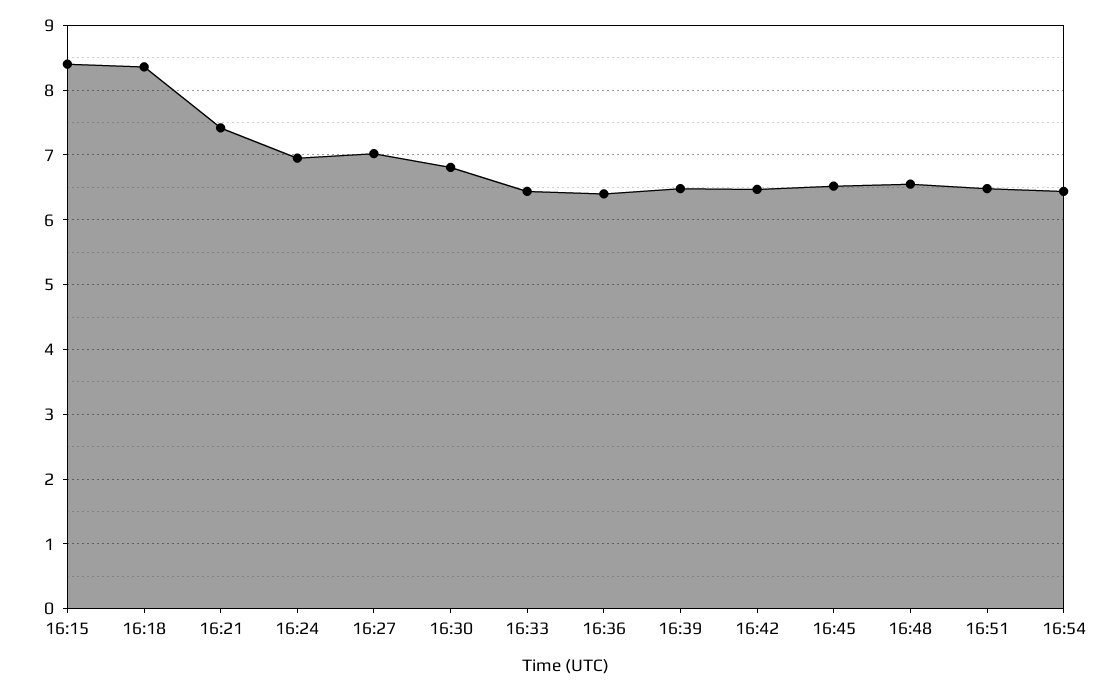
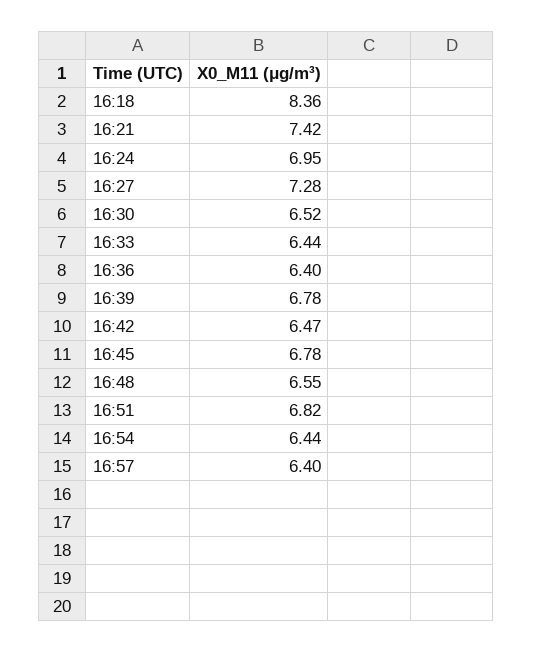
16:15: 8.4 -> none
16:27: 7 -> 7.28
16:30: 6.8 -> 6.52
16:39: 6.5 -> 6.78
16:45: 6.5 -> 6.78
16:51: 6.5 -> 6.82
16:57: none -> 6.4

